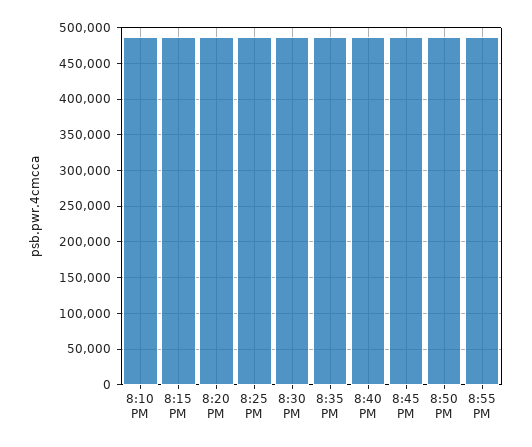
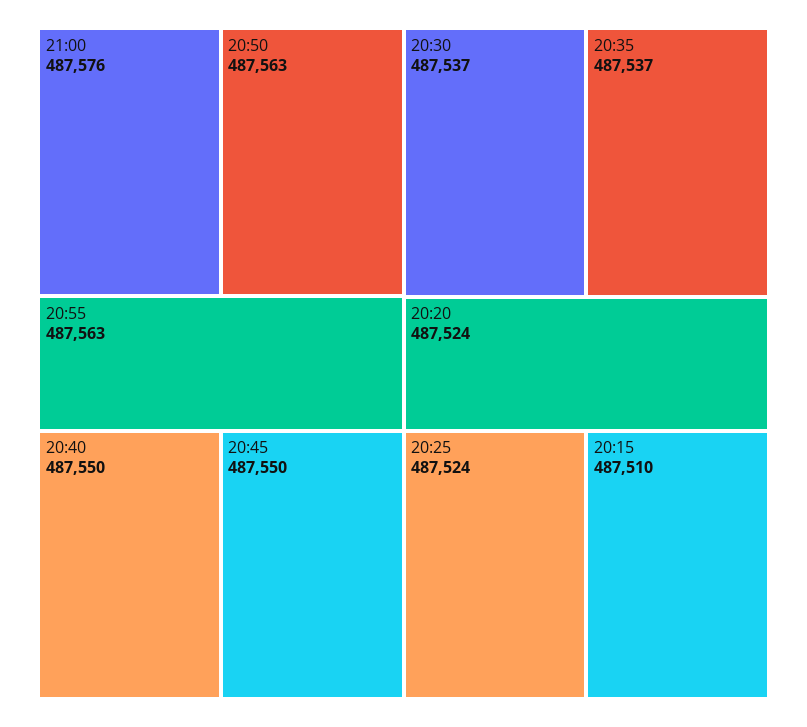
8:10 PM: 490000 -> none
21:00: none -> 487576

